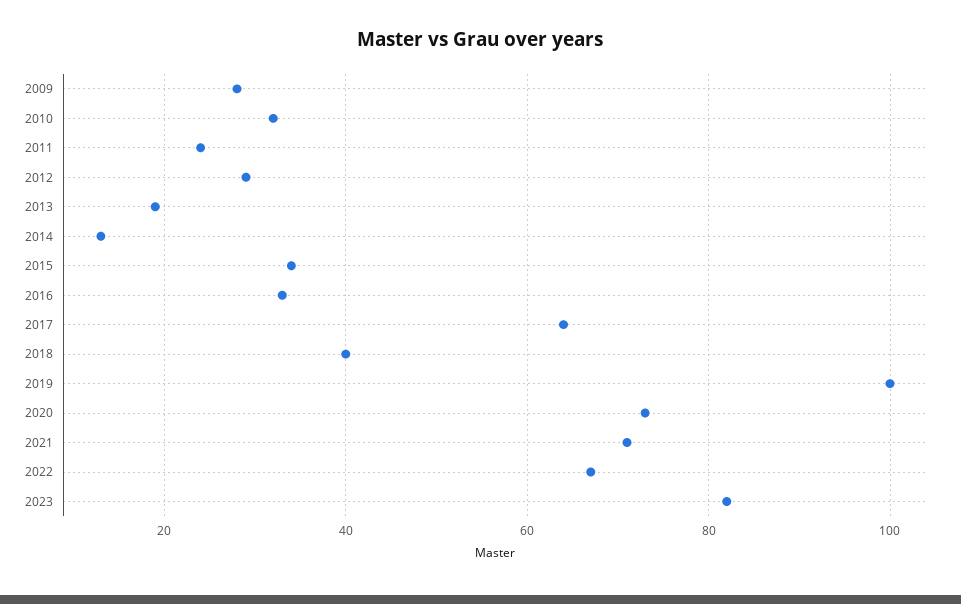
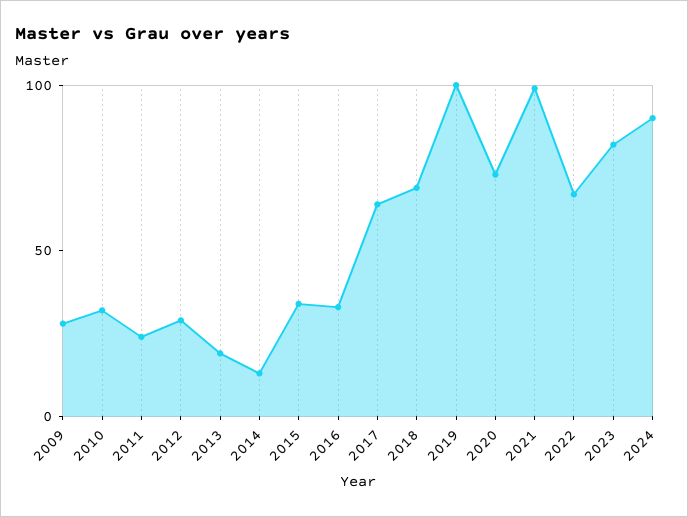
2018: 40 -> 70
2021: 70 -> 100
2024: none -> 90

